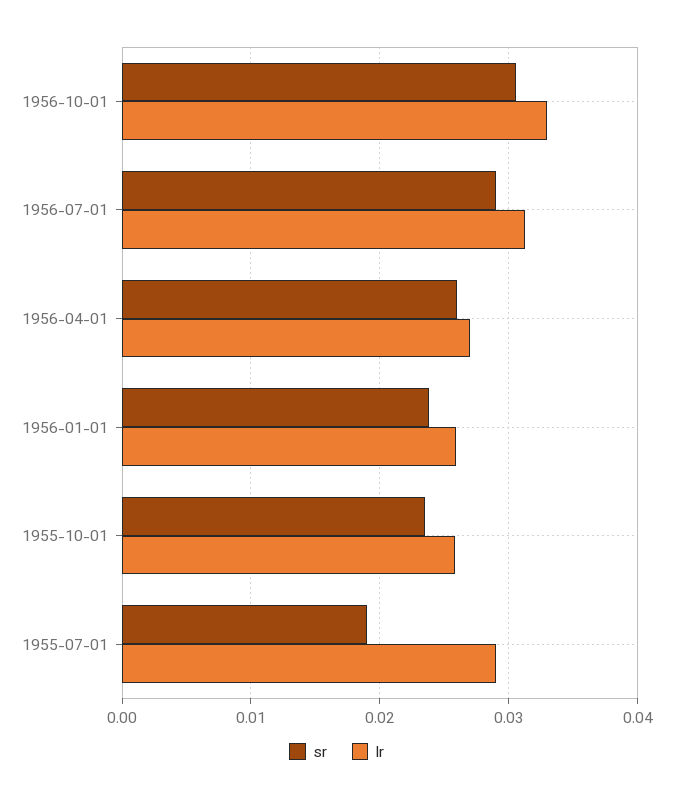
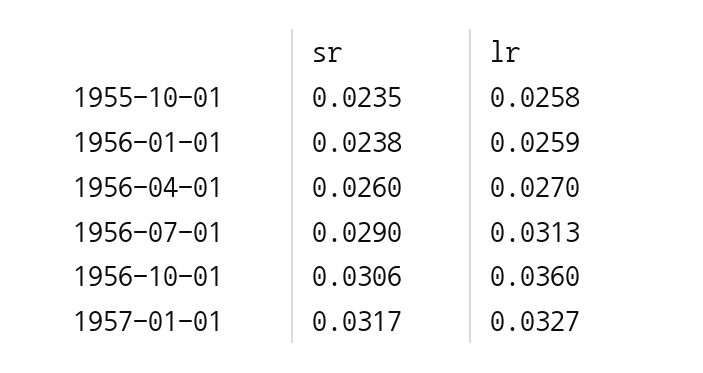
lr, 1956-10-01: 0.033 -> 0.036
sr, 1955-07-01: 0.019 -> none
lr, 1955-07-01: 0.029 -> none
sr, 1957-01-01: none -> 0.0317
lr, 1957-01-01: none -> 0.0327

